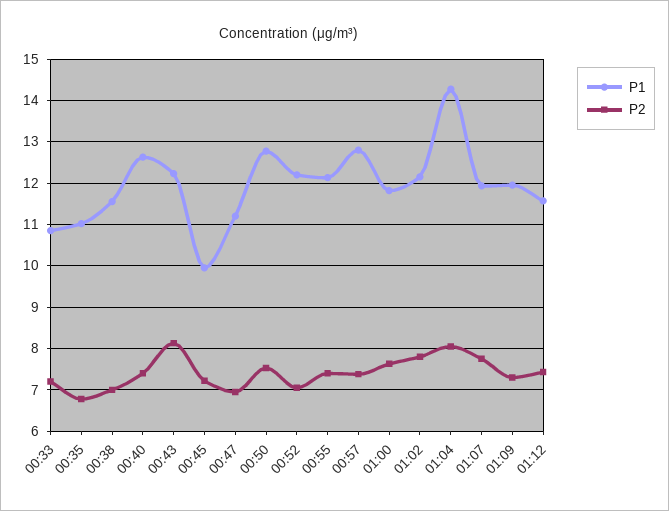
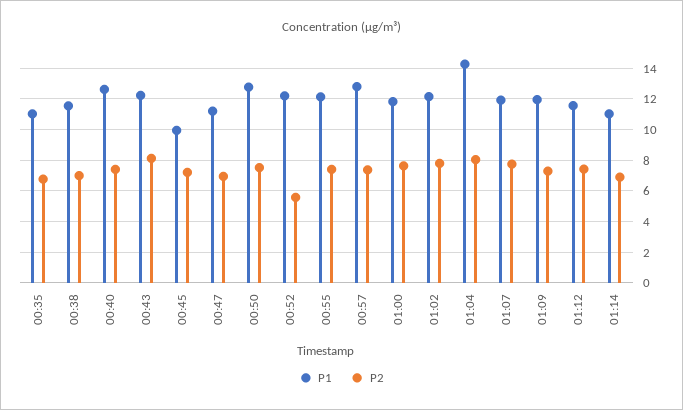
P1, 00:33: 10.8 -> none
P2, 00:33: 7.2 -> none
P2, 00:52: 7 -> 5.5
P1, 01:14: none -> 11
P2, 01:14: none -> 7

